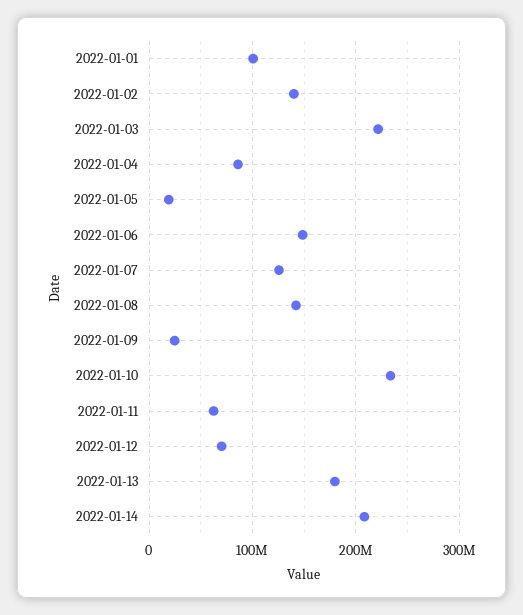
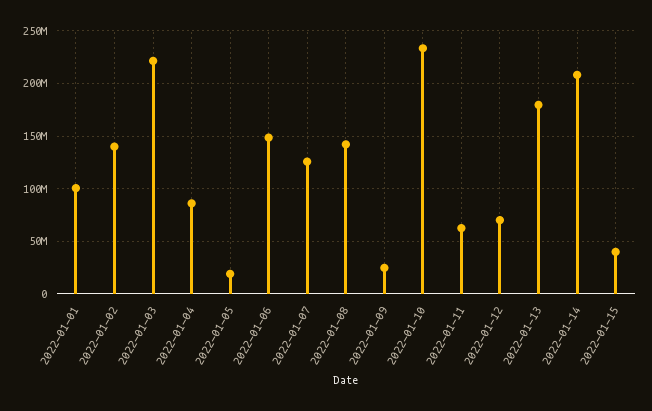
2022-01-15: none -> 40000000

